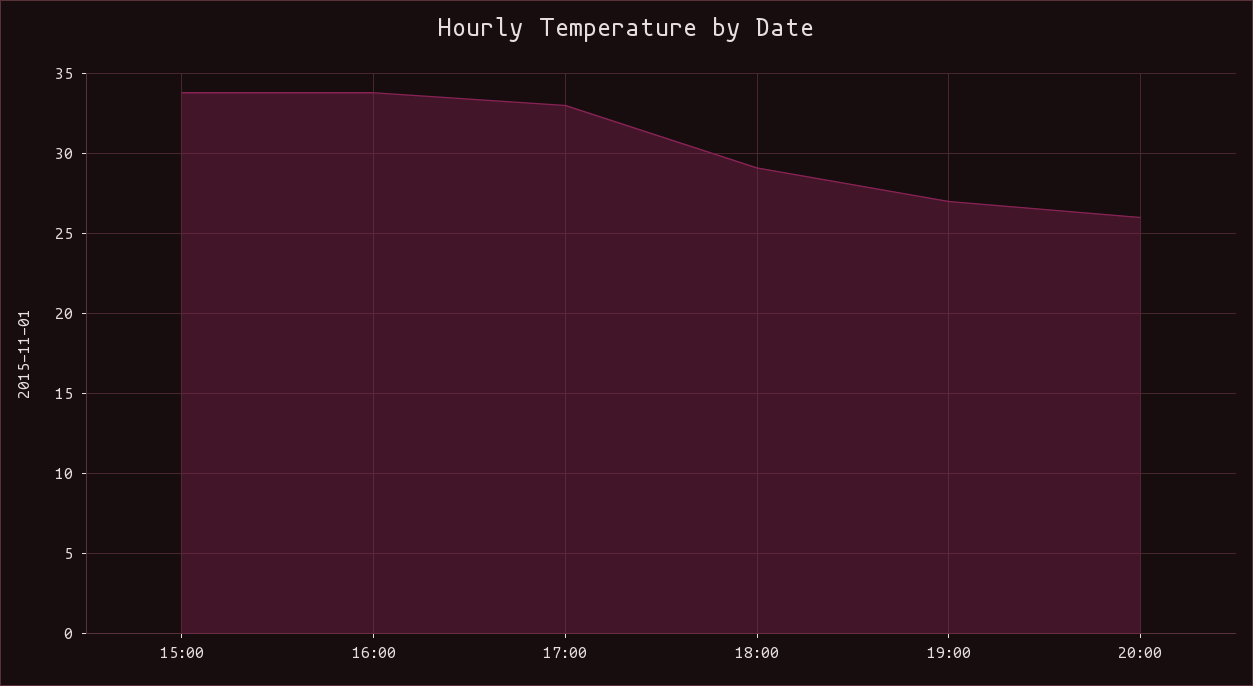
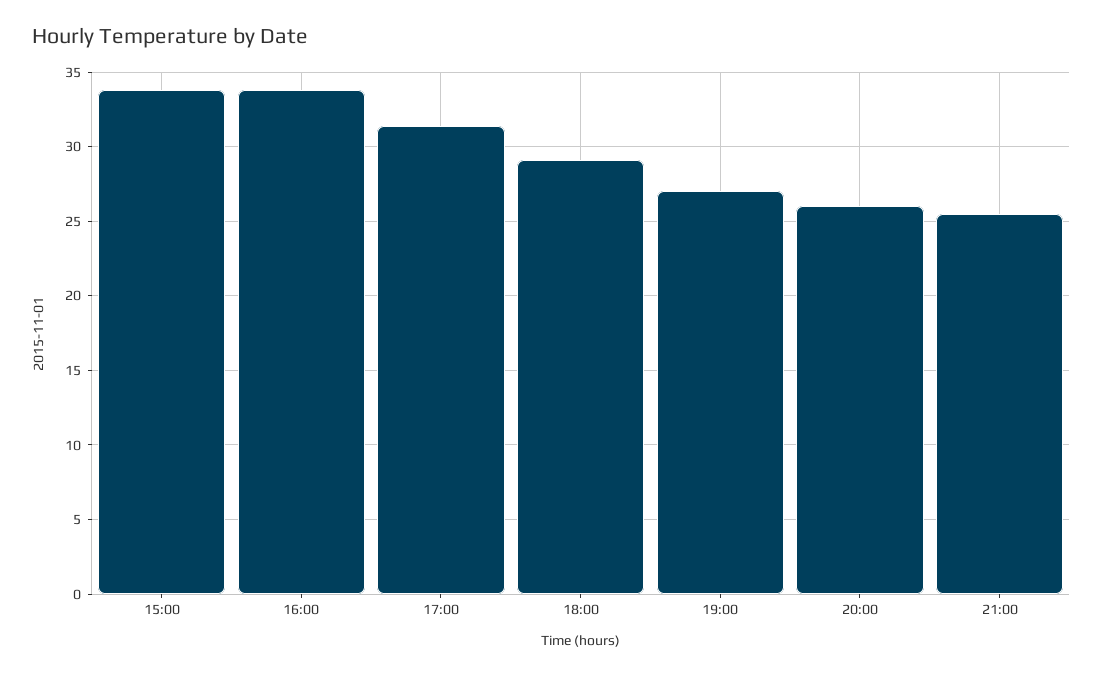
17:00: 33 -> 31.5
21:00: none -> 25.5

